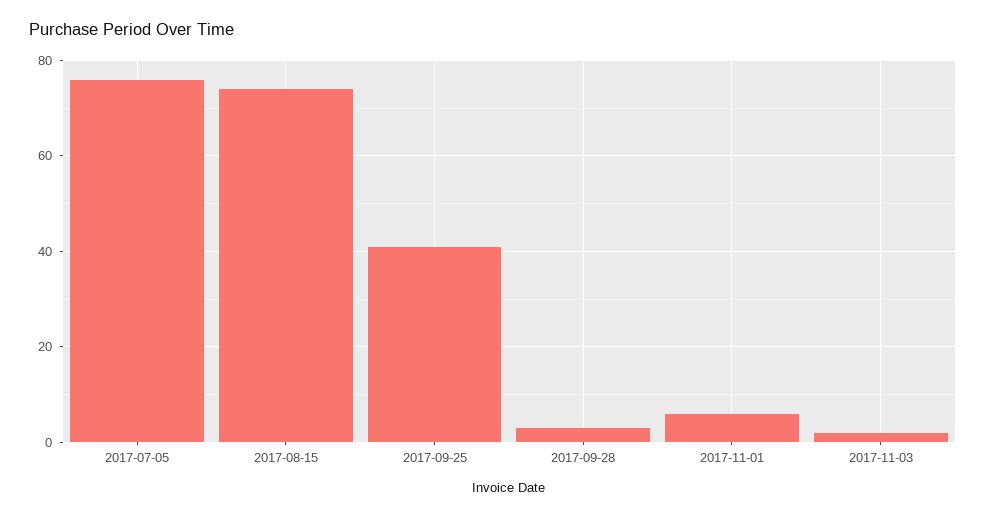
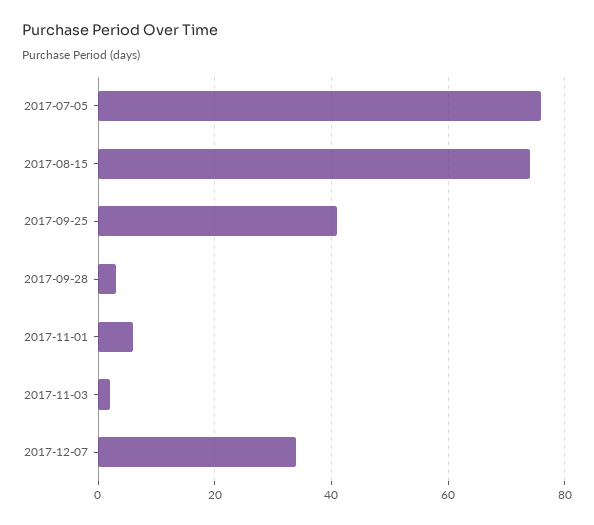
2017-12-07: none -> 35

